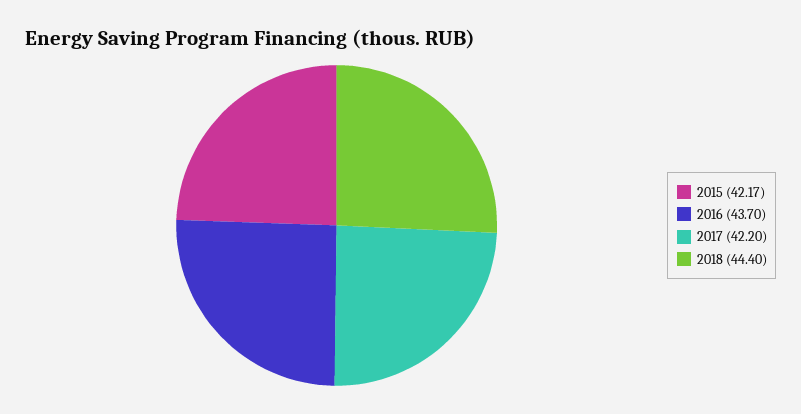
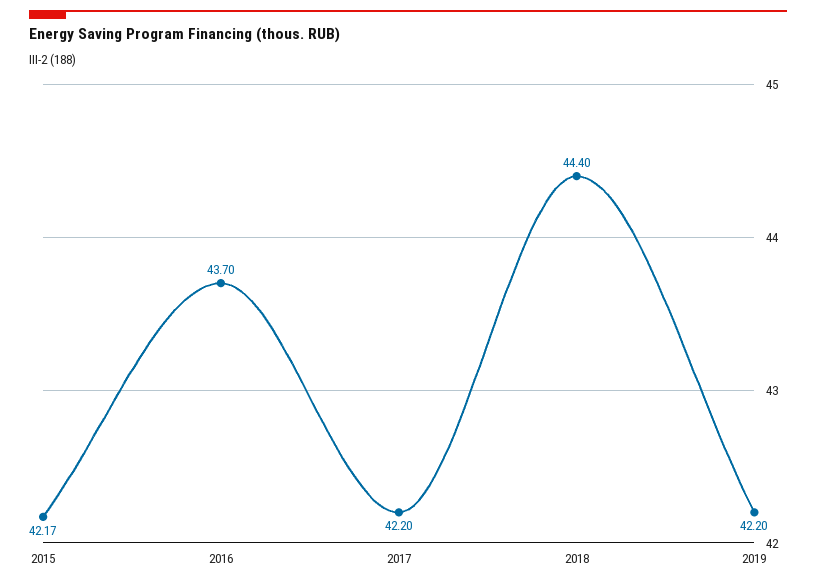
2019: none -> 42.2

